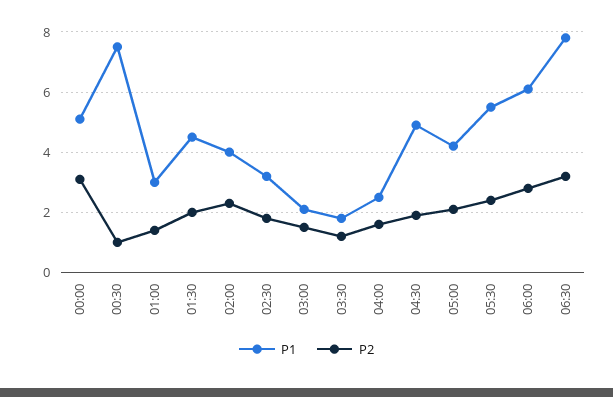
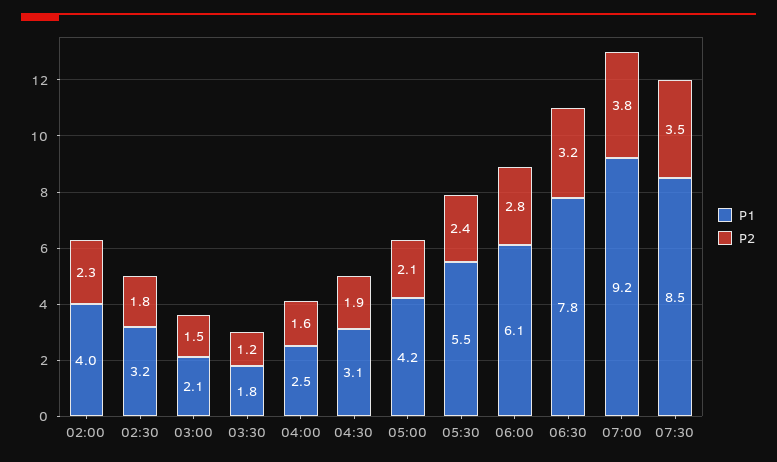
P1, 00:00: 5 -> none
P2, 00:00: 3 -> none
P1, 00:30: 7.5 -> none
P2, 00:30: 1 -> none
P1, 01:00: 3 -> none
P2, 01:00: 1.5 -> none
P1, 01:30: 4.5 -> none
P2, 01:30: 2 -> none
P1, 04:30: 5 -> 3.1
P1, 07:00: none -> 9.2
P2, 07:00: none -> 3.8
P1, 07:30: none -> 8.5
P2, 07:30: none -> 3.5

